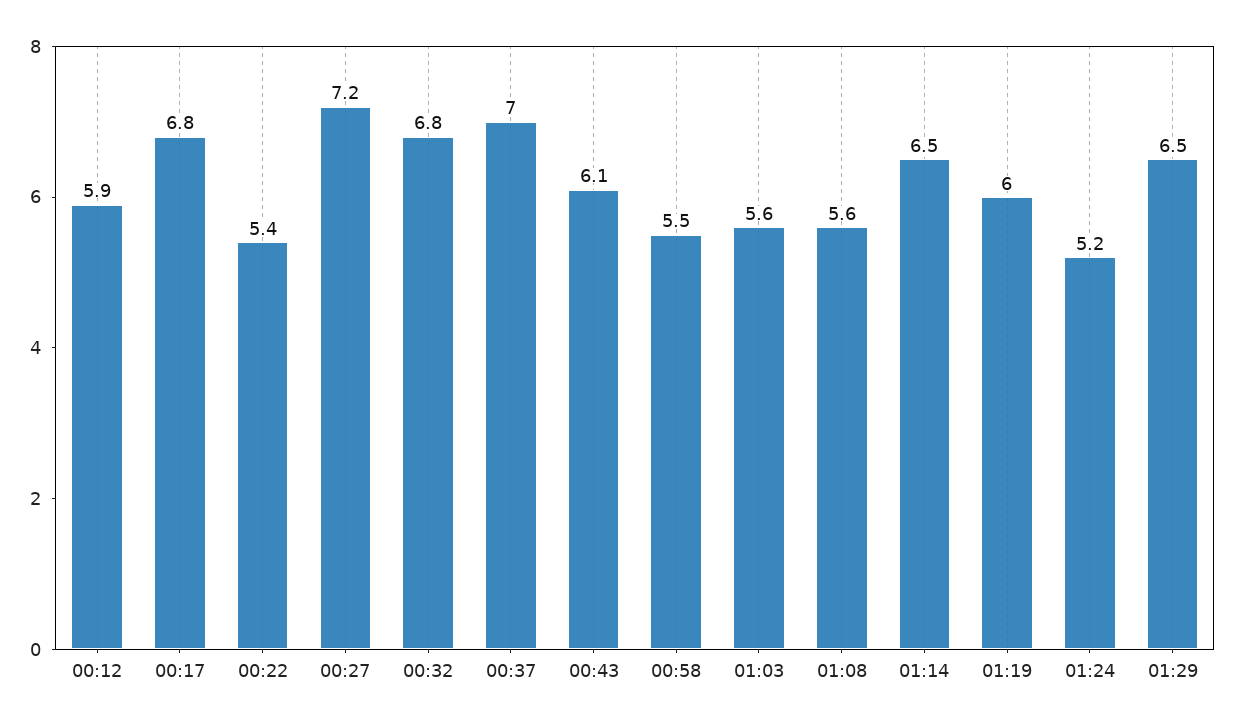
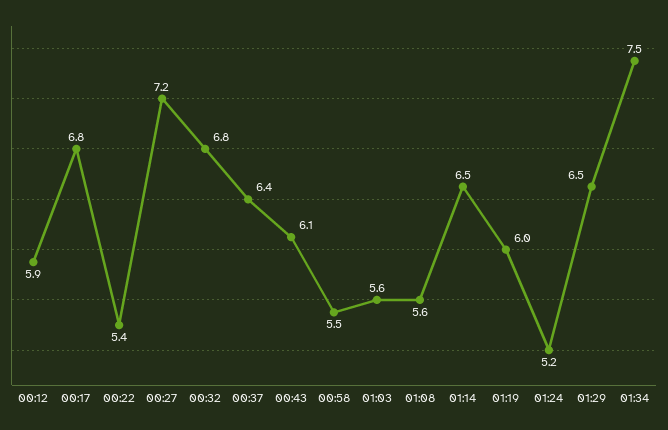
00:37: 7 -> 6.4
01:34: none -> 7.5

